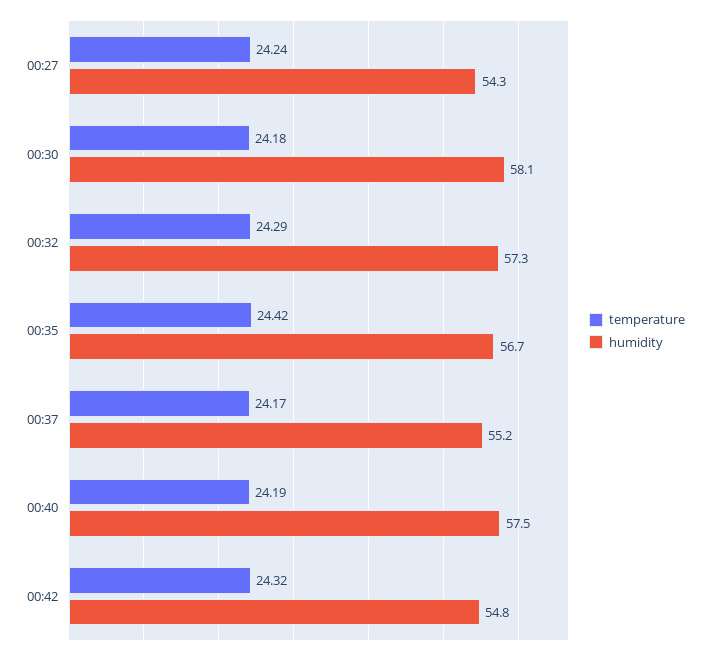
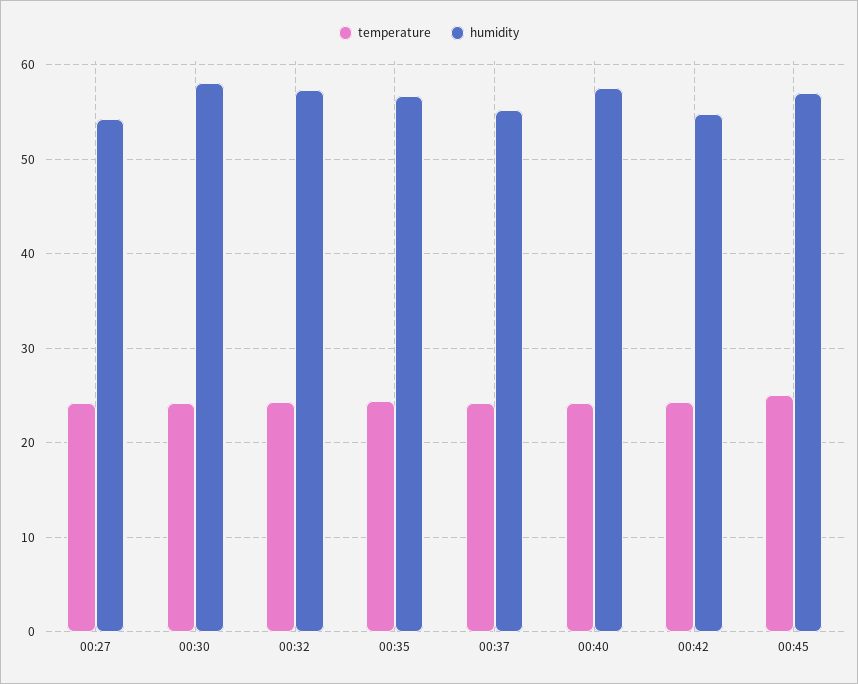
temperature, 00:45: none -> 25
humidity, 00:45: none -> 57

